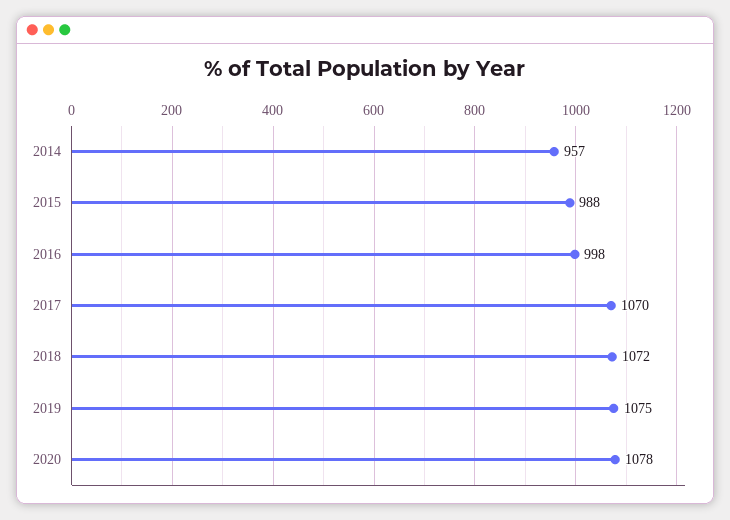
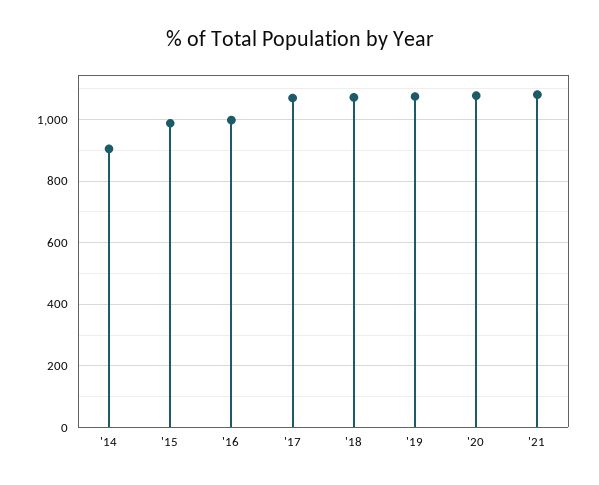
2014: 957 -> 900
'21: none -> 1080

